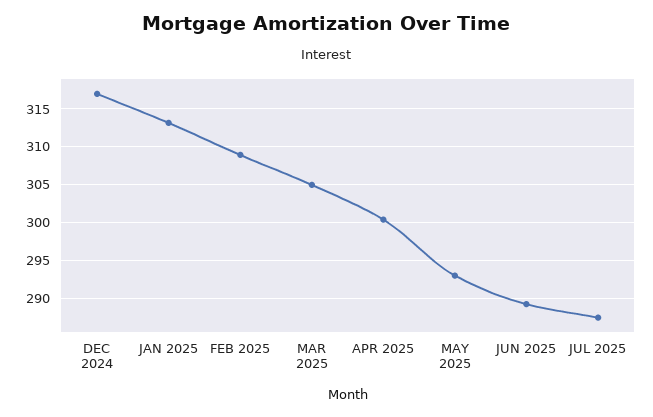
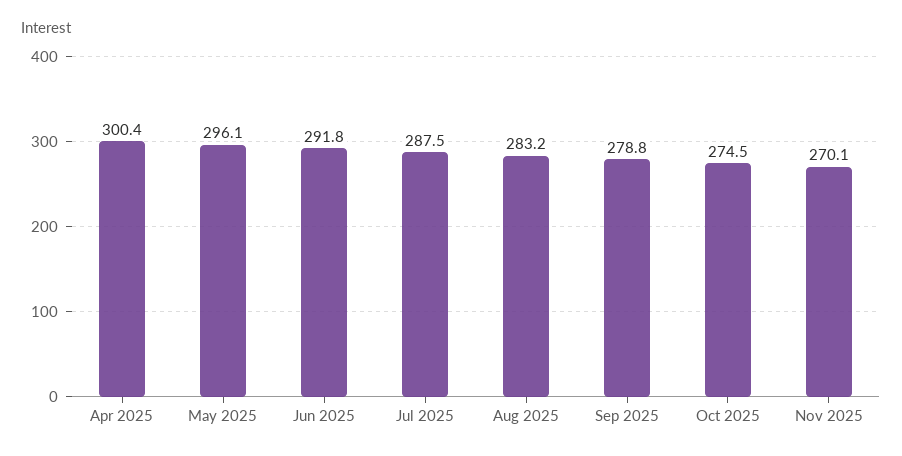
DEC 2024: 317 -> none
JAN 2025: 313 -> none
FEB 2025: 309 -> none
MAR 2025: 305 -> none
MAY 2025: 293 -> 296.1
JUN 2025: 289 -> 291.8
Aug 2025: none -> 283.2
Sep 2025: none -> 278.8
Oct 2025: none -> 274.5
Nov 2025: none -> 270.1

